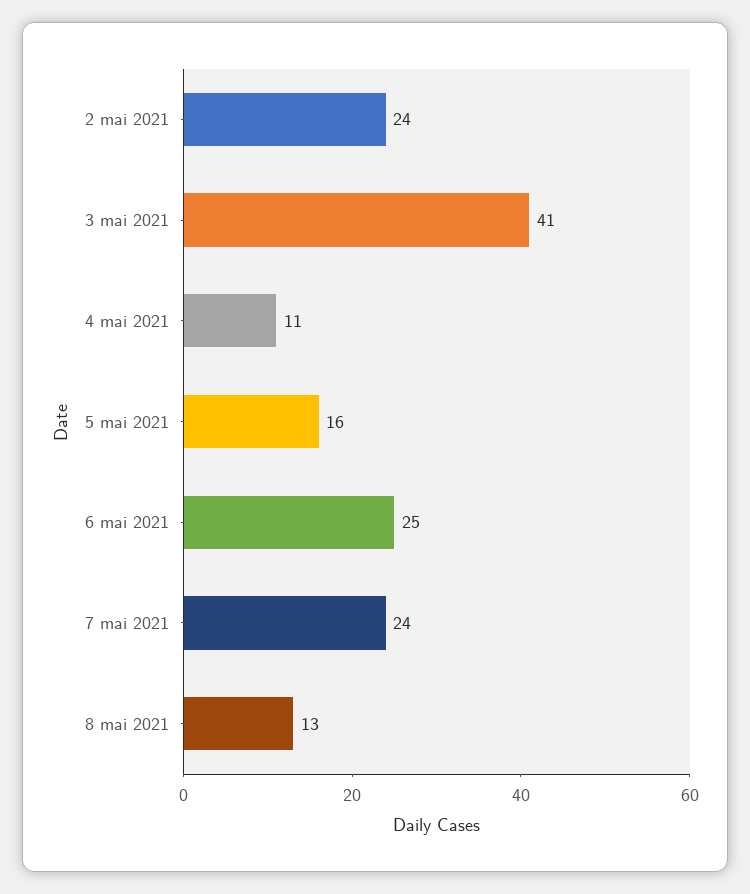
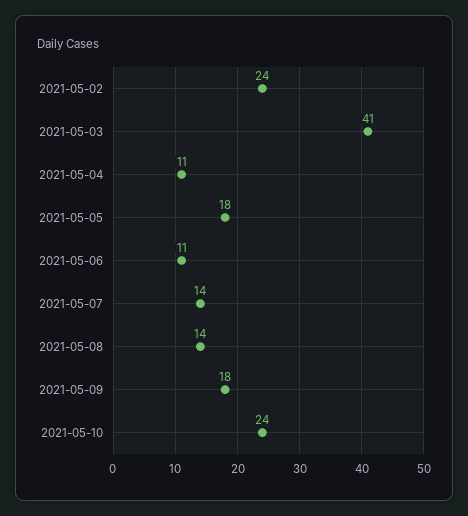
5 mai 2021: 16 -> 18
6 mai 2021: 25 -> 11
7 mai 2021: 24 -> 14
8 mai 2021: 13 -> 14
2021-05-09: none -> 18
2021-05-10: none -> 24

